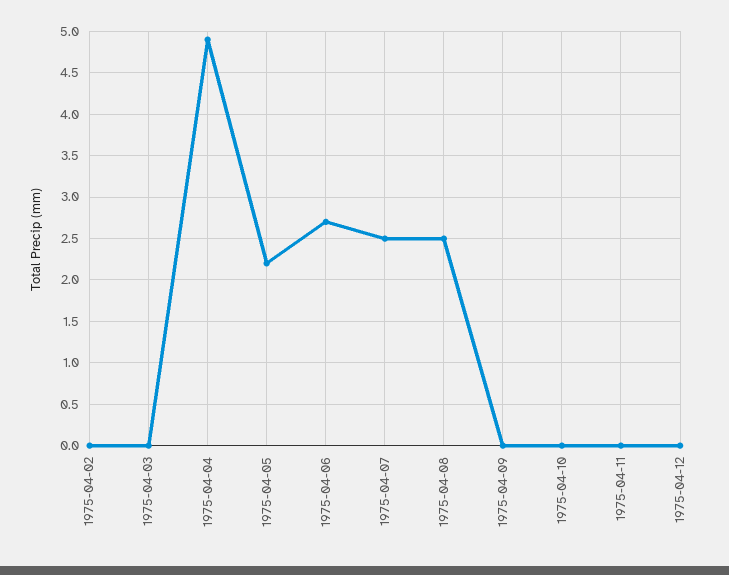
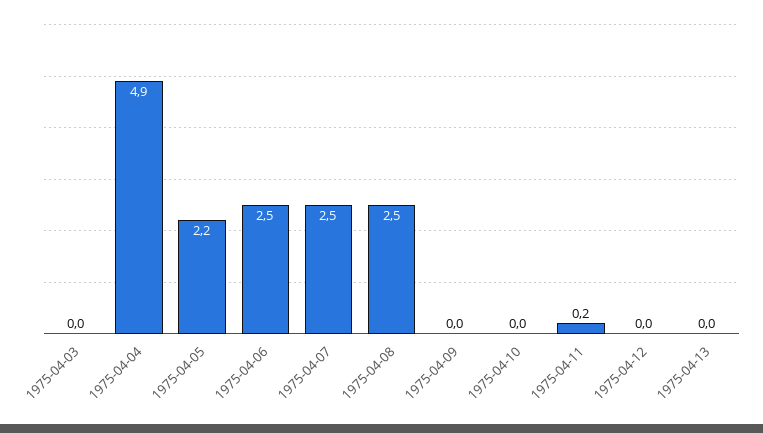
1975-04-02: 0 -> none
1975-04-06: 2.7 -> 2.5
1975-04-11: 0 -> 0.2
1975-04-13: none -> 0

